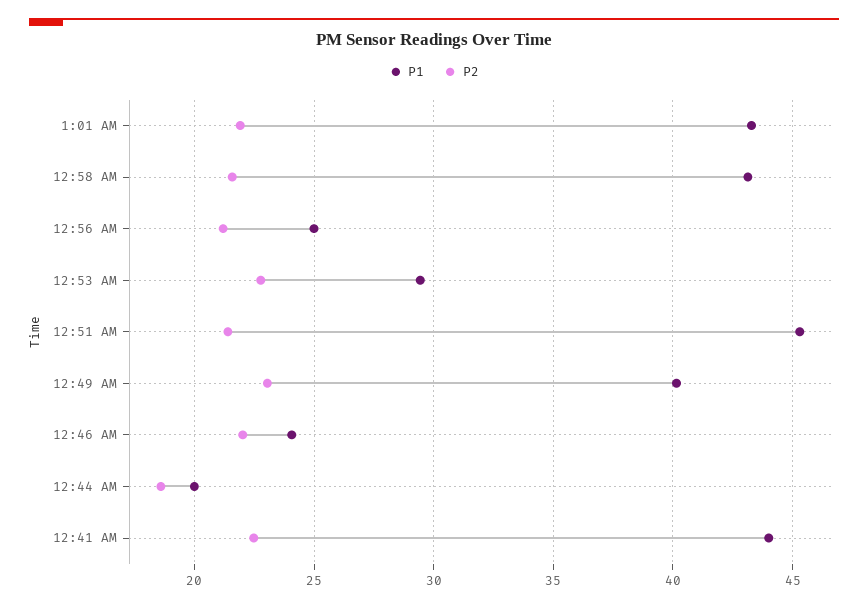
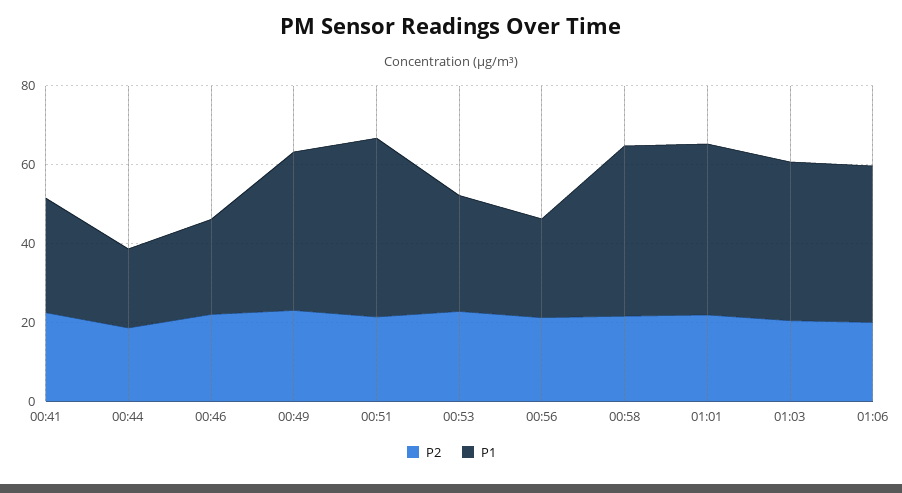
P1, 12:41 AM: 44 -> 30
P2, 01:03: none -> 20
P1, 01:03: none -> 40
P2, 01:06: none -> 20
P1, 01:06: none -> 40

